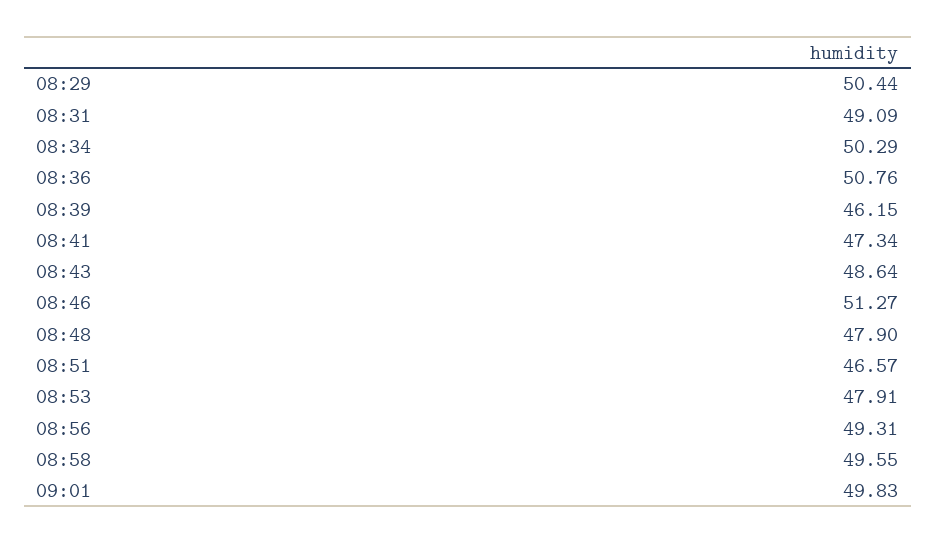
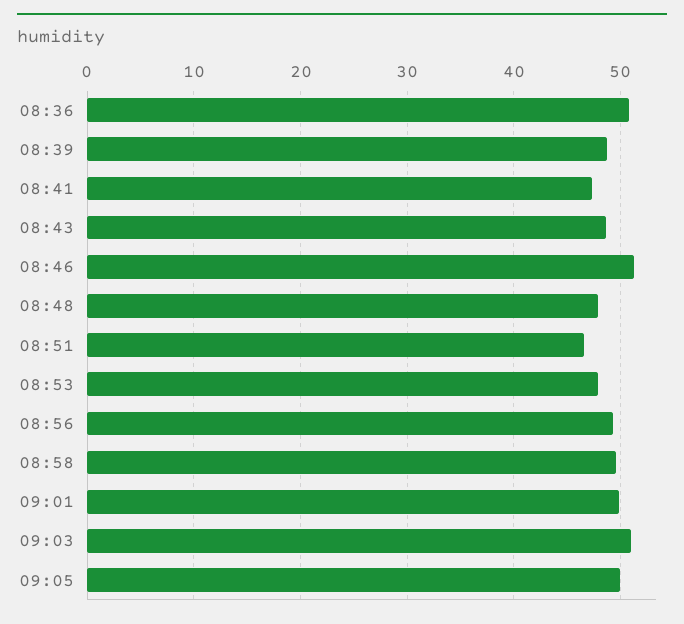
08:29: 50.44 -> none
08:31: 49.09 -> none
08:34: 50.29 -> none
08:39: 46.15 -> 49
09:03: none -> 51
09:05: none -> 50

